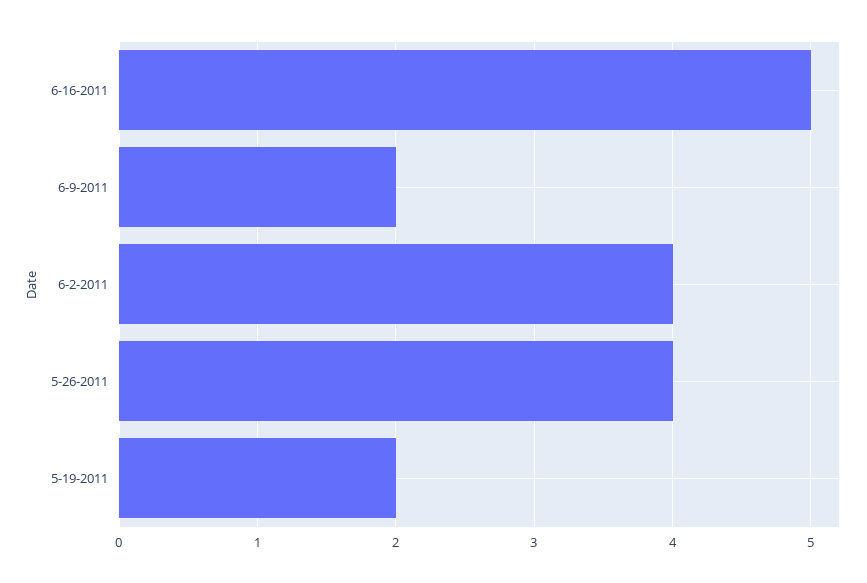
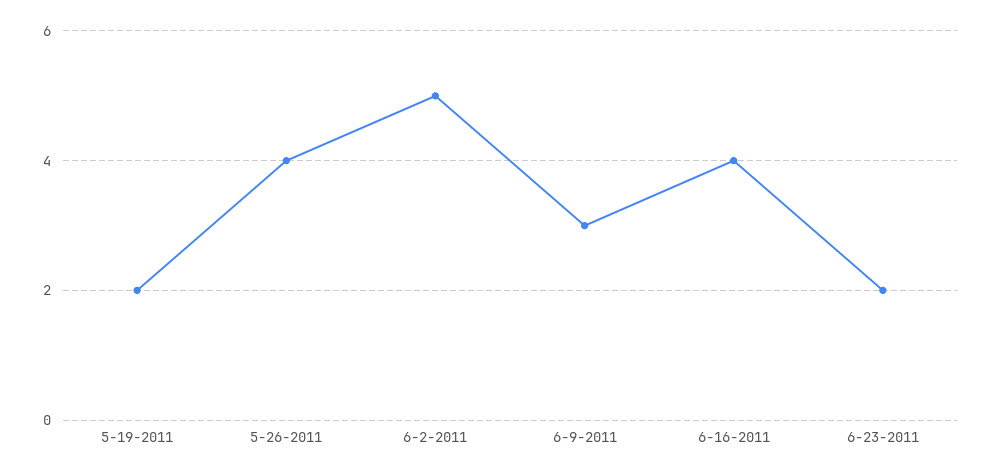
6-16-2011: 5 -> 4
6-9-2011: 2 -> 3
6-2-2011: 4 -> 5
6-23-2011: none -> 2

